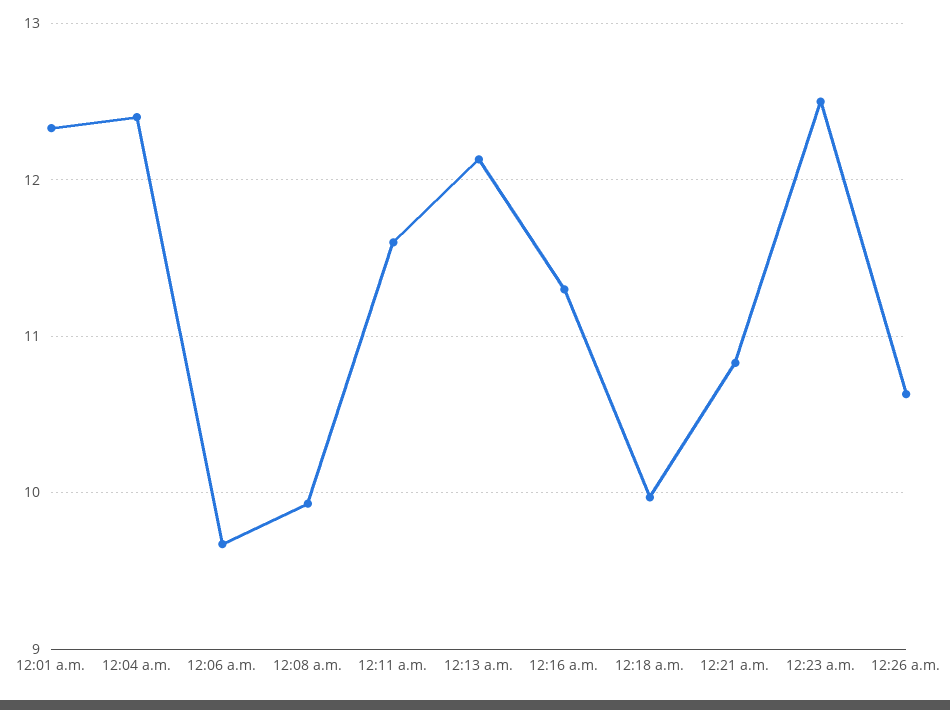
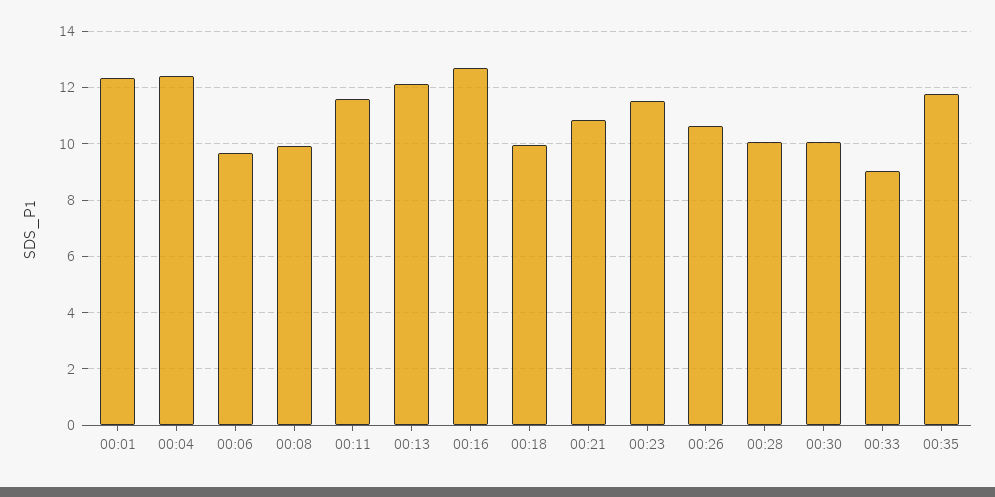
12:16 a.m.: 11.3 -> 12.75
12:23 a.m.: 12.5 -> 11.5
00:28: none -> 10
00:30: none -> 10
00:33: none -> 9
00:35: none -> 11.75

